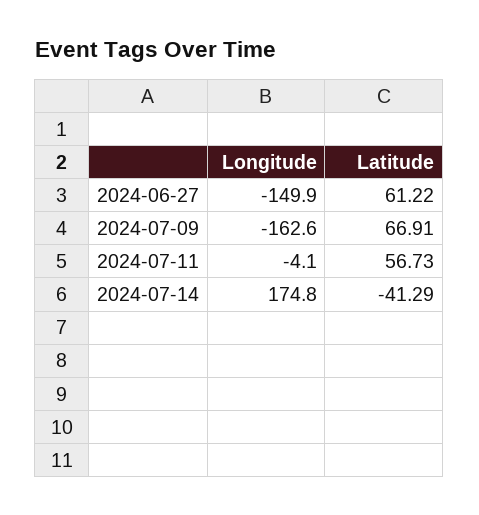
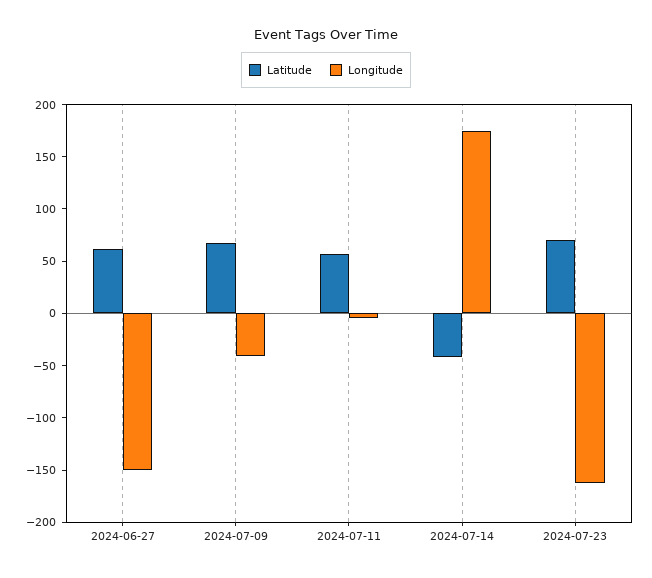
Longitude, 2024-07-09: -162.6 -> -40
Latitude, 2024-07-23: none -> 70
Longitude, 2024-07-23: none -> -160

